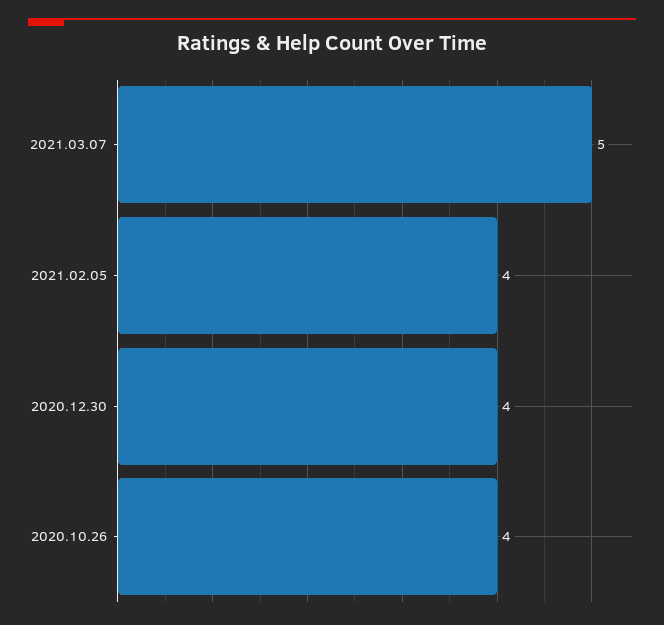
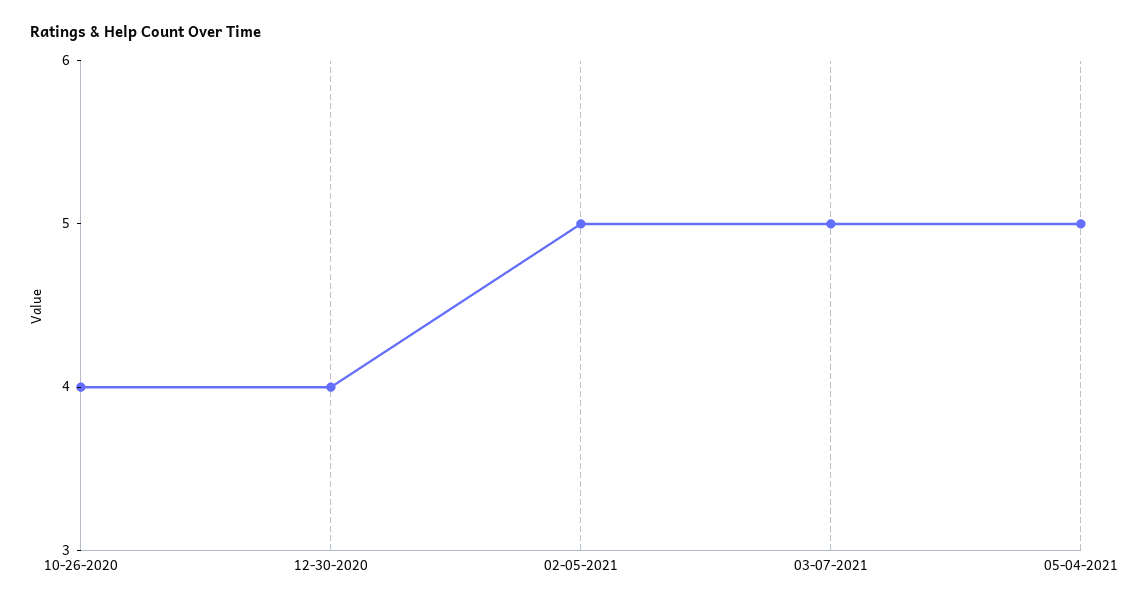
2021.02.05: 4 -> 5
05-04-2021: none -> 5

